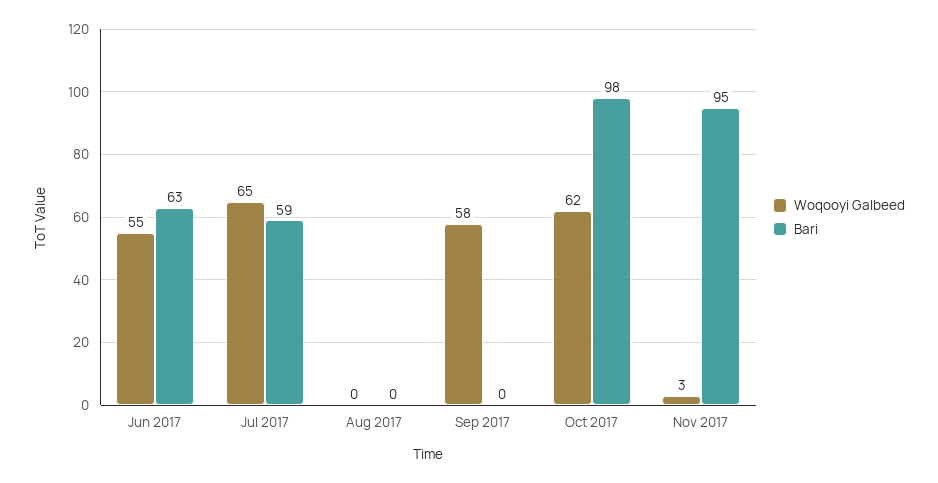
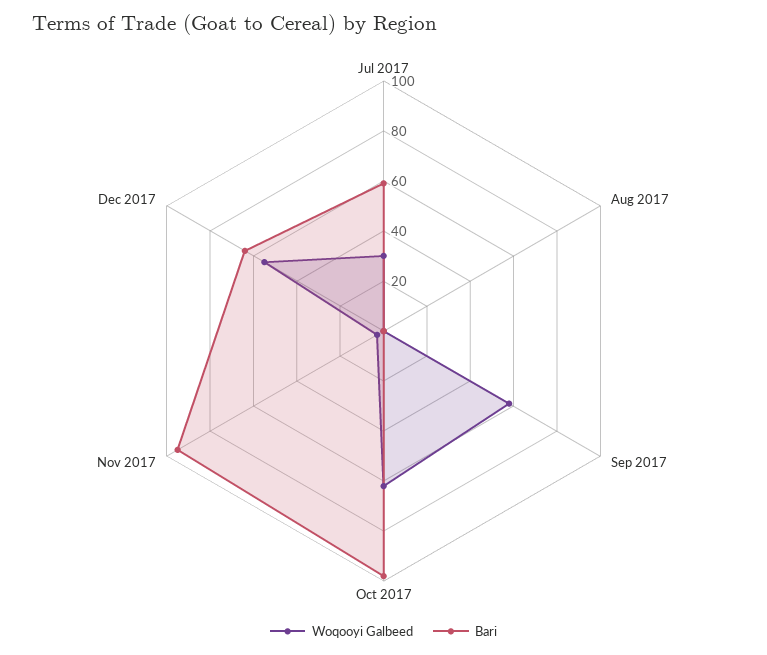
Woqooyi Galbeed, Jun 2017: 55 -> none
Bari, Jun 2017: 63 -> none
Woqooyi Galbeed, Jul 2017: 65 -> 30
Woqooyi Galbeed, Dec 2017: none -> 55
Bari, Dec 2017: none -> 65

